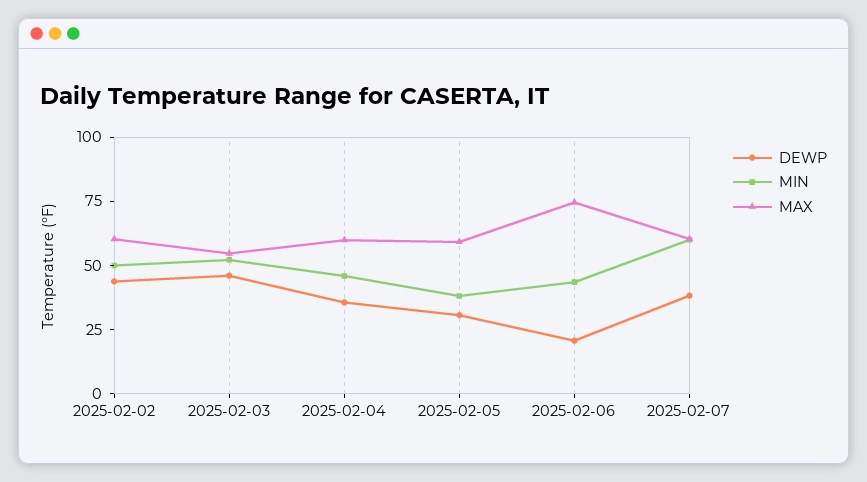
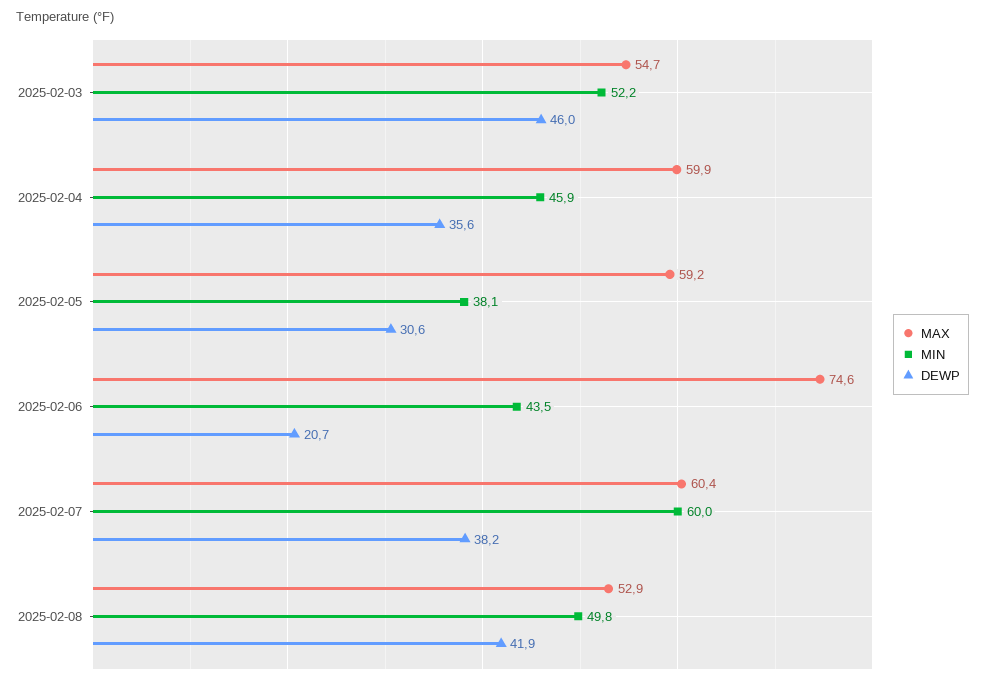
DEWP, 2025-02-02: 45 -> none
MIN, 2025-02-02: 50 -> none
MAX, 2025-02-02: 60 -> none
MAX, 2025-02-08: none -> 52.9
MIN, 2025-02-08: none -> 49.8
DEWP, 2025-02-08: none -> 41.9

